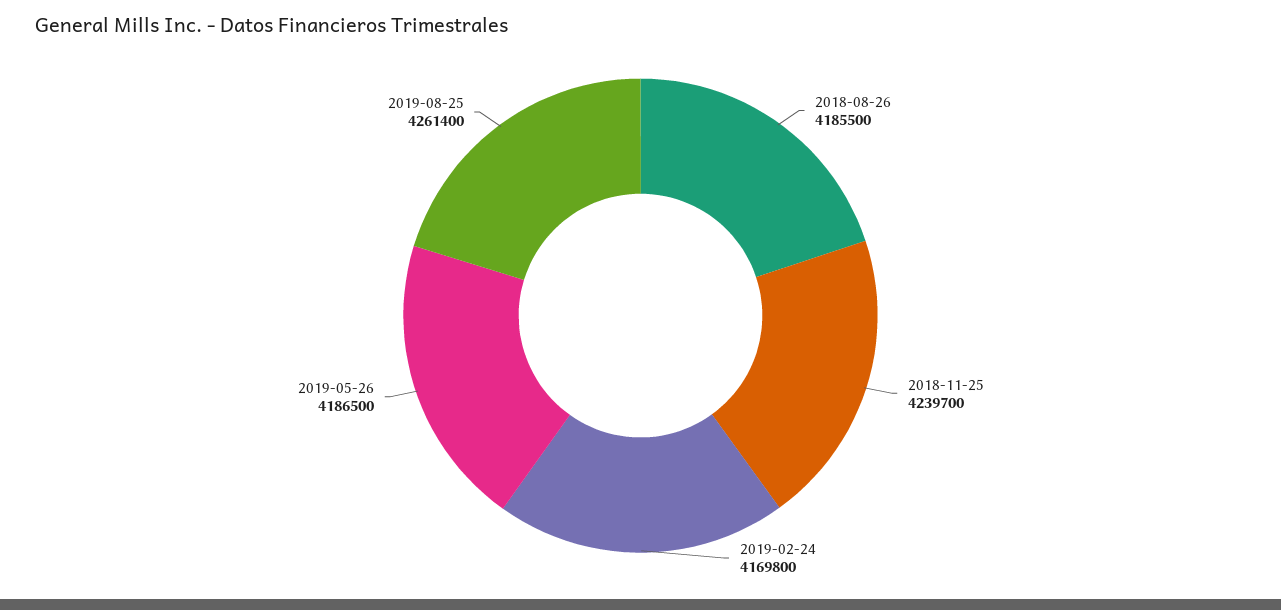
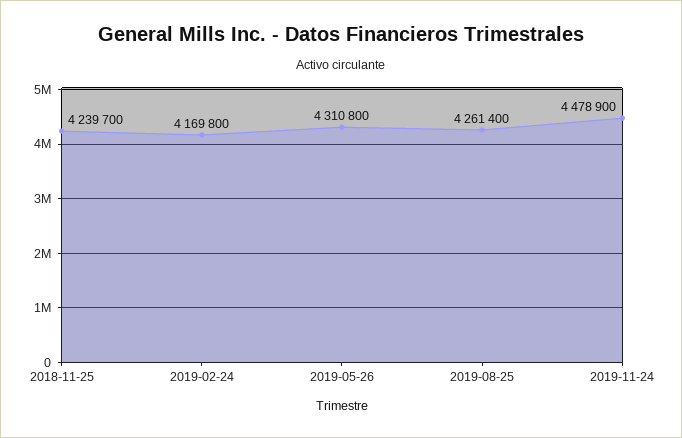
2018-08-26: 4185500 -> none
2019-05-26: 4186500 -> 4310800
2019-11-24: none -> 4478900

